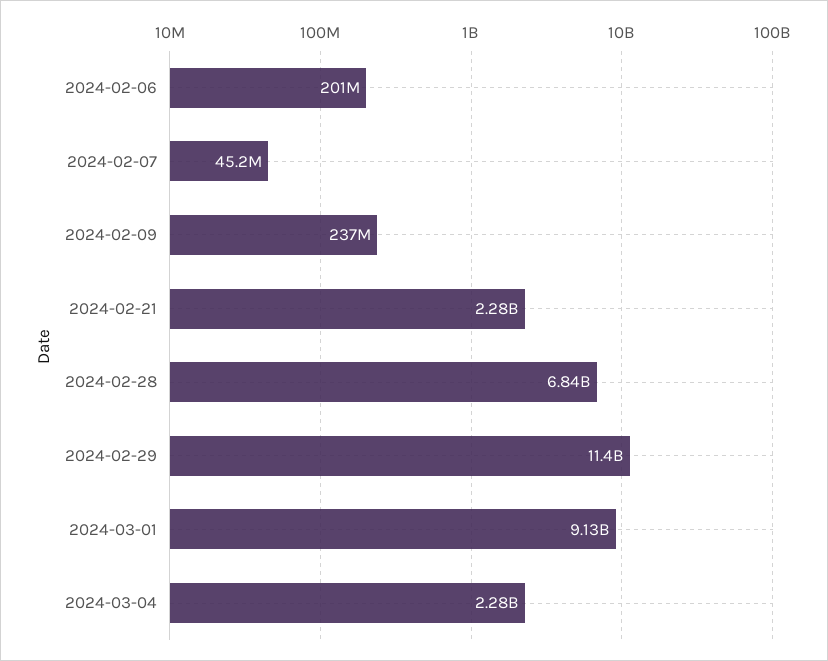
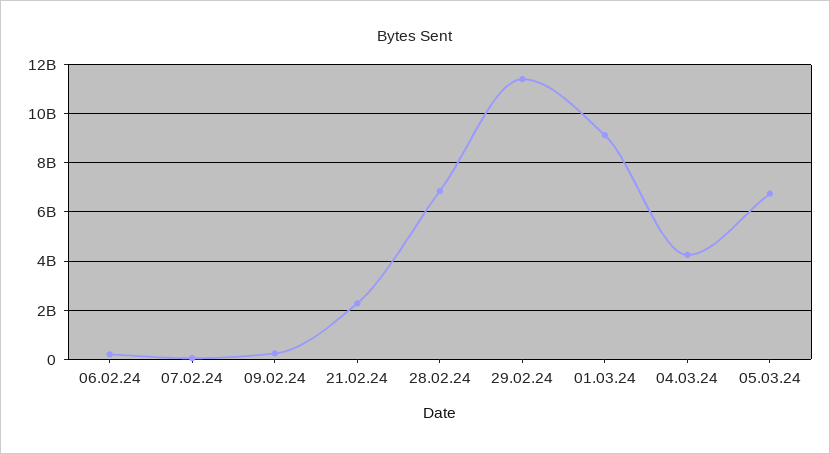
2024-03-04: 2280000000 -> 4250000000
05.03.24: none -> 6750000000

